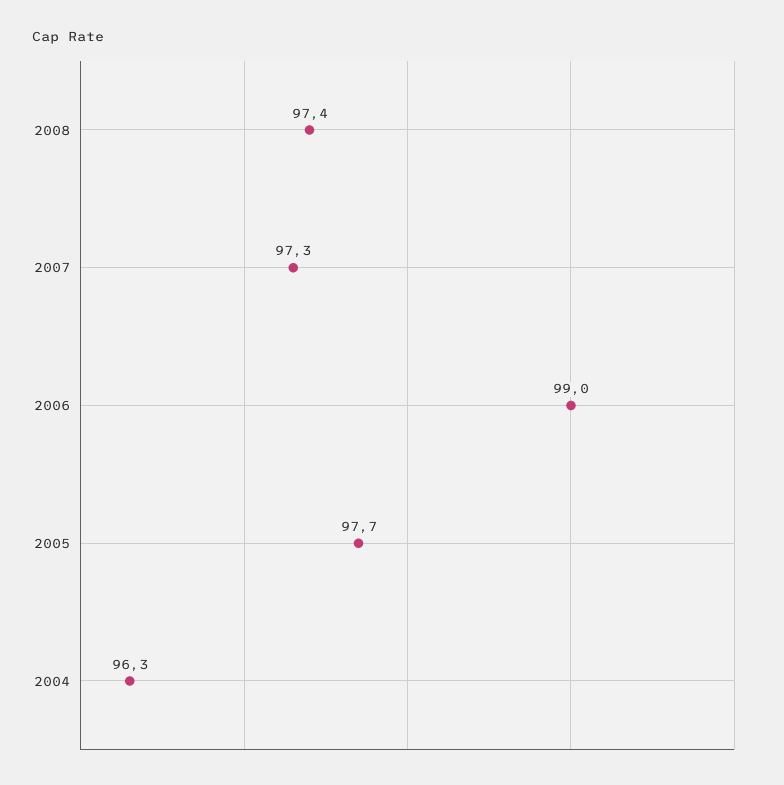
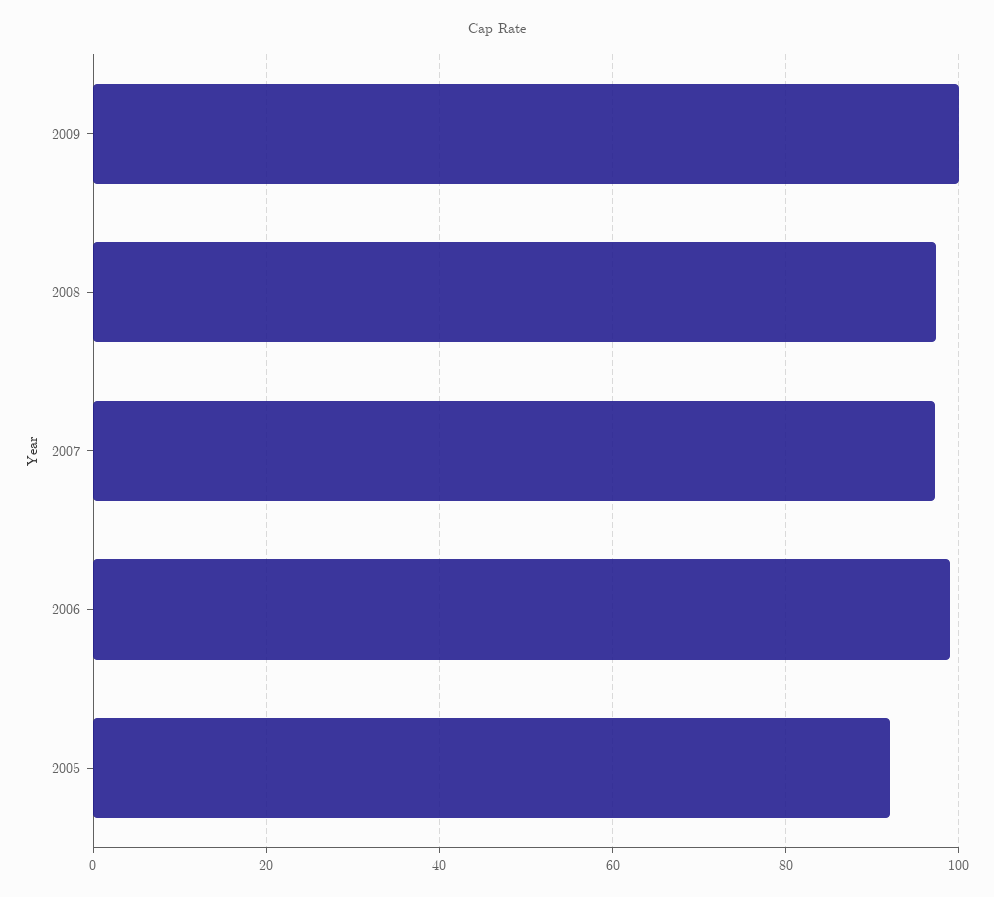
2005: 97.7 -> 92
2004: 96.3 -> none
2009: none -> 100

